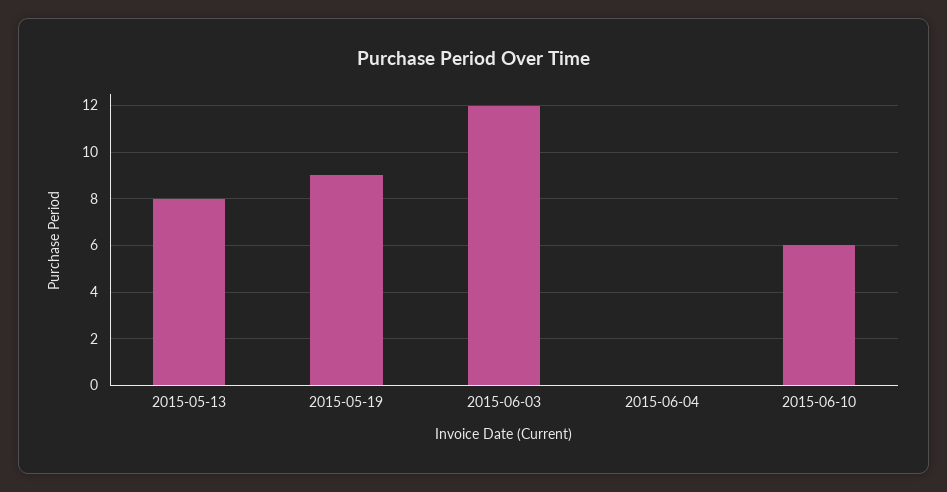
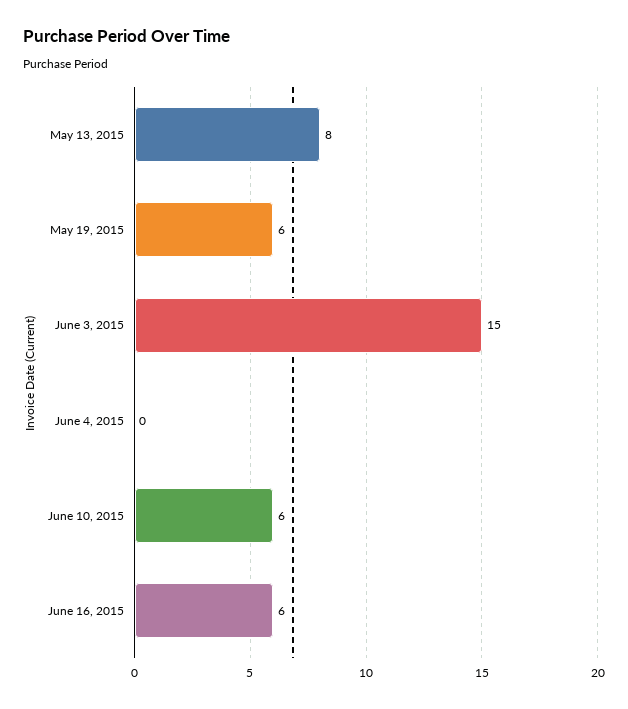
2015-05-19: 9 -> 6
2015-06-03: 12 -> 15
June 16, 2015: none -> 6

